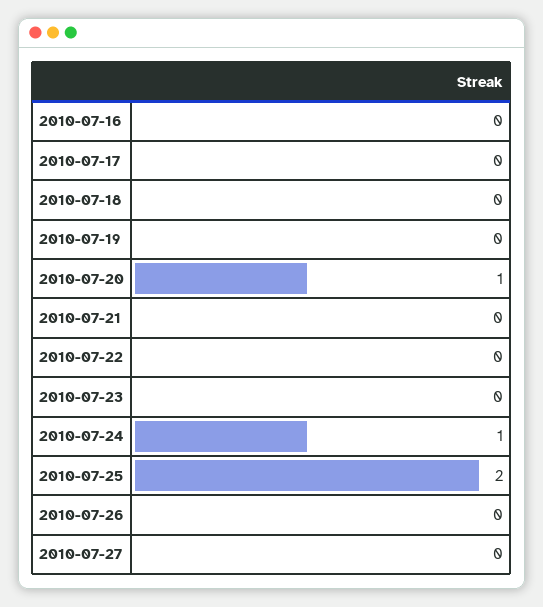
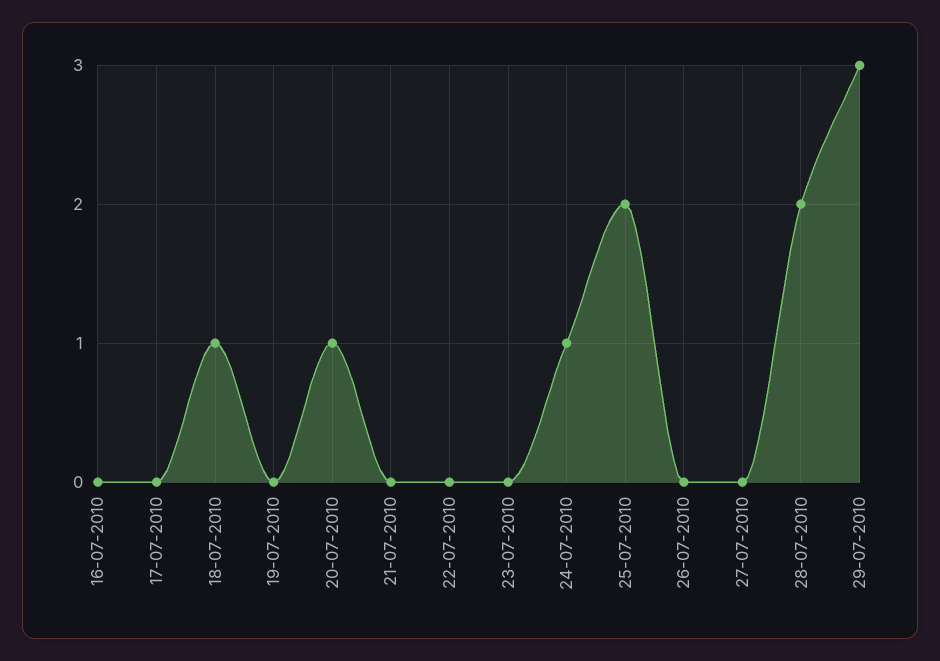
2010-07-18: 0 -> 1
28-07-2010: none -> 2
29-07-2010: none -> 3

